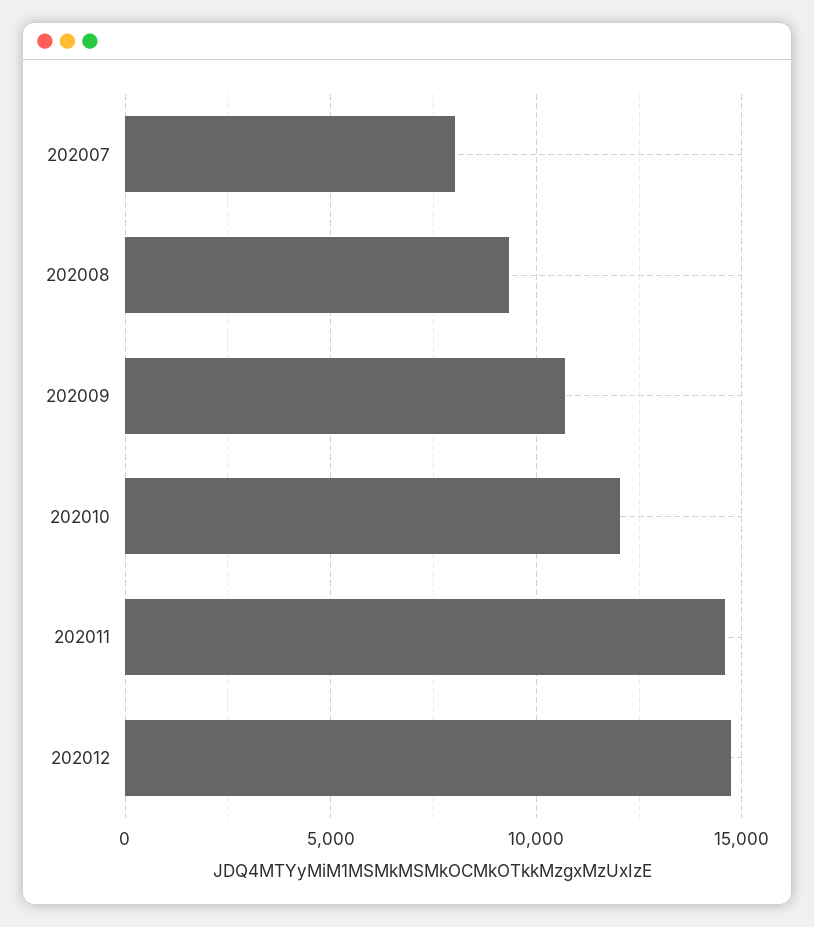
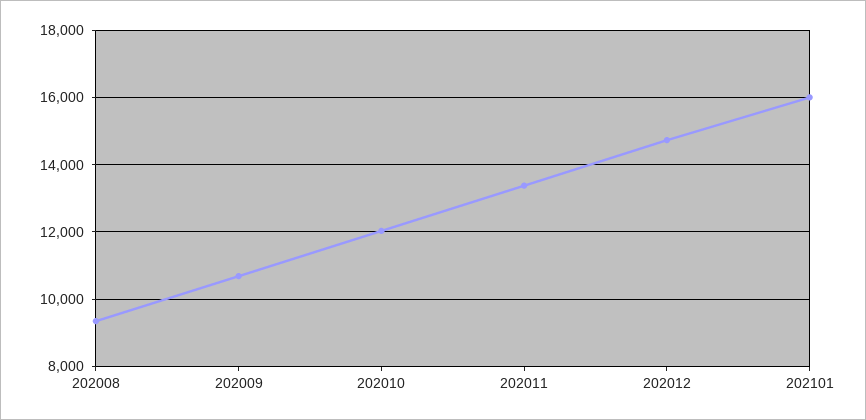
202007: 8000 -> none
202011: 14500 -> 13400
202101: none -> 16000

